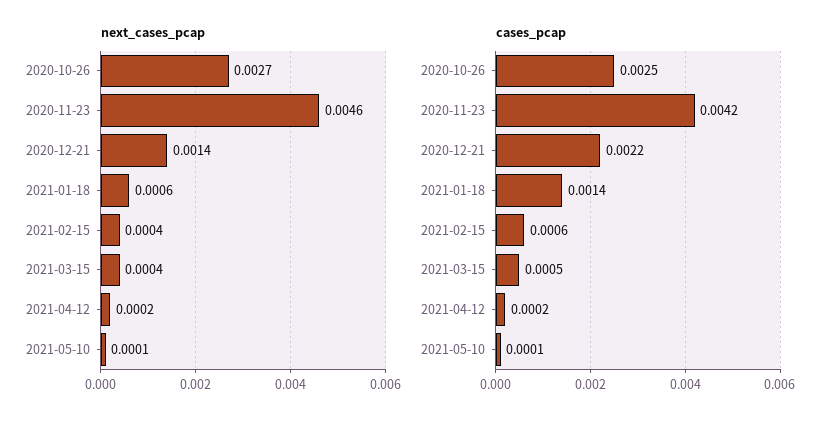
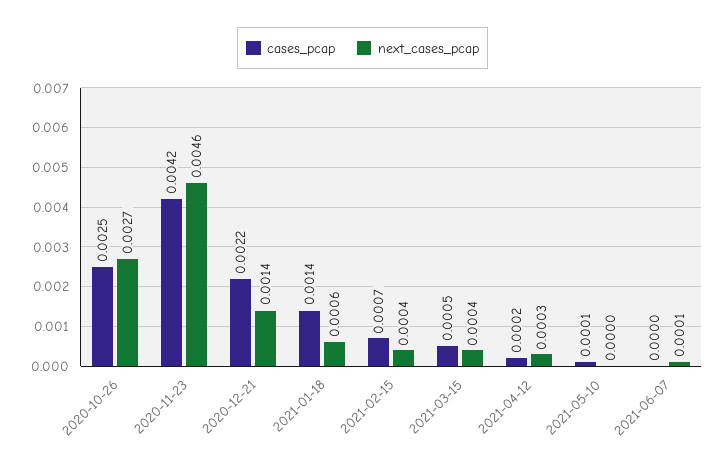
next_cases_pcap, 2021-04-12: 0.0002 -> 0.0003
next_cases_pcap, 2021-05-10: 0.0001 -> 0
cases_pcap, 2021-02-15: 0.0006 -> 0.0007
cases_pcap, 2021-06-07: none -> 0
next_cases_pcap, 2021-06-07: none -> 0.0001

